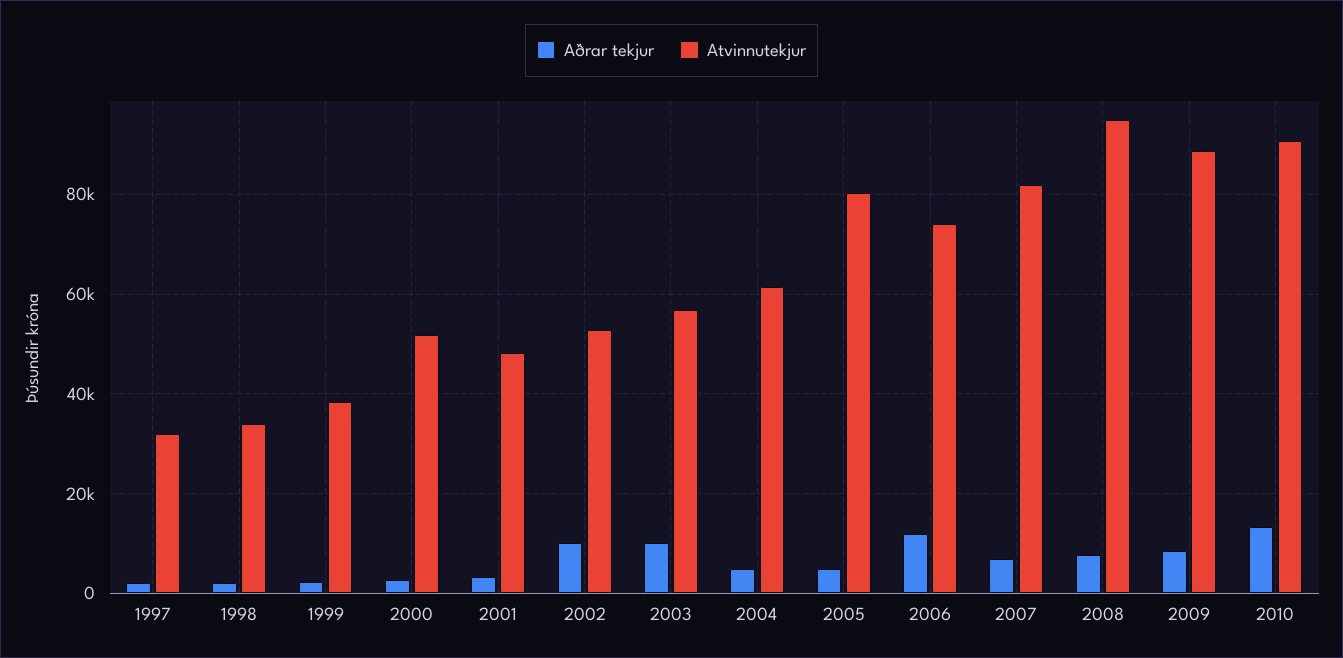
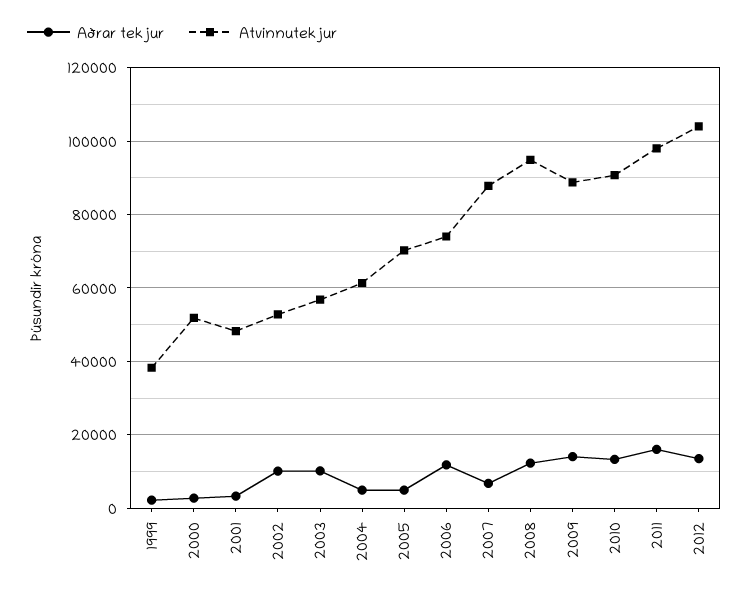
Aðrar tekjur, 1997: 2000 -> none
Atvinnutekjur, 1997: 32000 -> none
Aðrar tekjur, 1998: 2000 -> none
Atvinnutekjur, 1998: 34000 -> none
Atvinnutekjur, 2005: 80000 -> 70000
Atvinnutekjur, 2007: 82000 -> 88000
Aðrar tekjur, 2008: 8000 -> 12000
Aðrar tekjur, 2009: 8000 -> 14000
Aðrar tekjur, 2011: none -> 16000
Atvinnutekjur, 2011: none -> 98000
Aðrar tekjur, 2012: none -> 14000
Atvinnutekjur, 2012: none -> 104000

